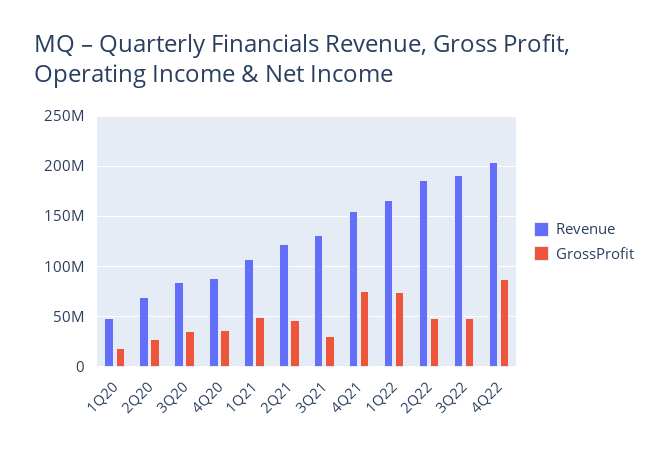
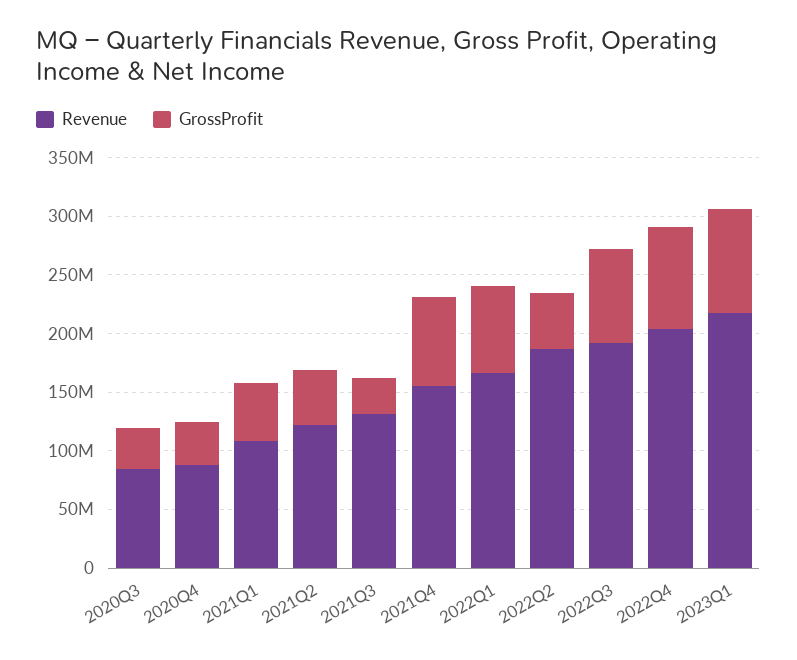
Revenue, 1Q20: 50000000 -> none
GrossProfit, 1Q20: 20000000 -> none
Revenue, 2Q20: 70000000 -> none
GrossProfit, 2Q20: 30000000 -> none
GrossProfit, 3Q22: 50000000 -> 80000000
Revenue, 2023Q1: none -> 220000000
GrossProfit, 2023Q1: none -> 90000000

